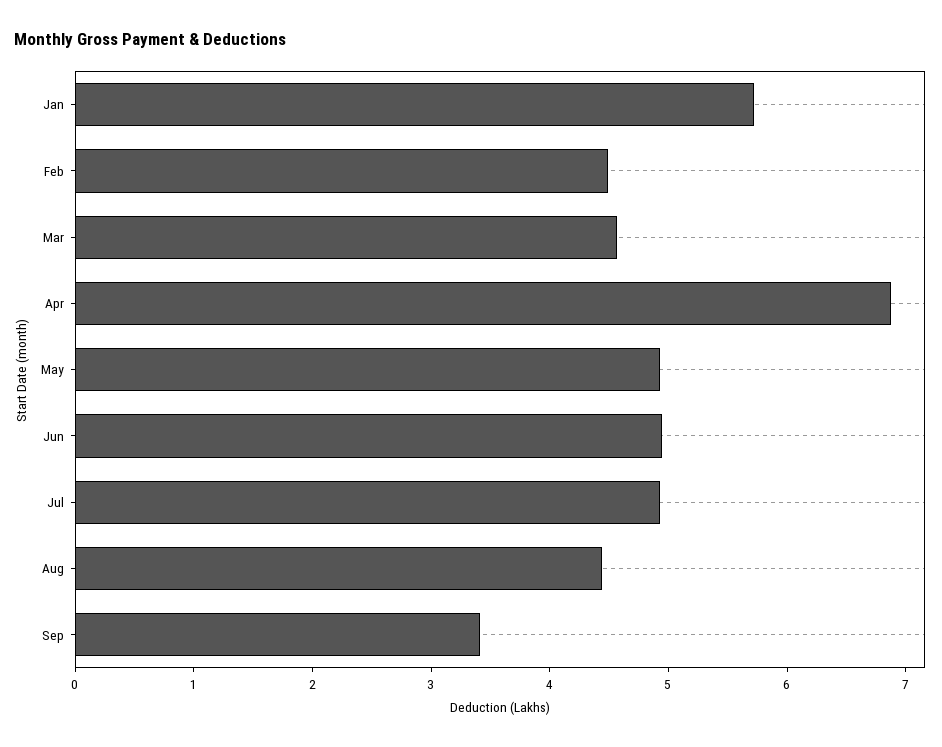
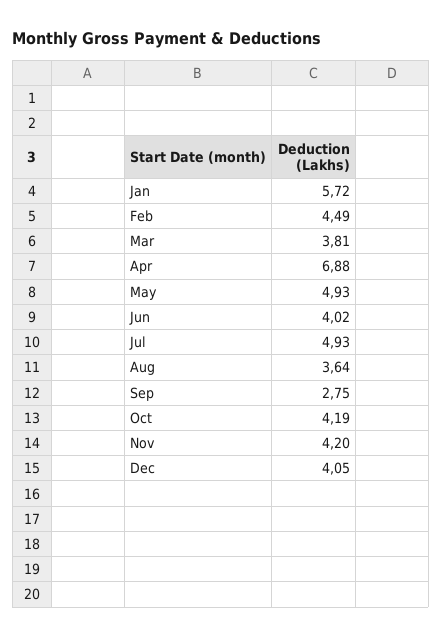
Mar: 4.6 -> 3.81
Jun: 5 -> 4.02
Aug: 4.4 -> 3.64
Sep: 3.4 -> 2.75
Oct: none -> 4.19
Nov: none -> 4.2
Dec: none -> 4.05

